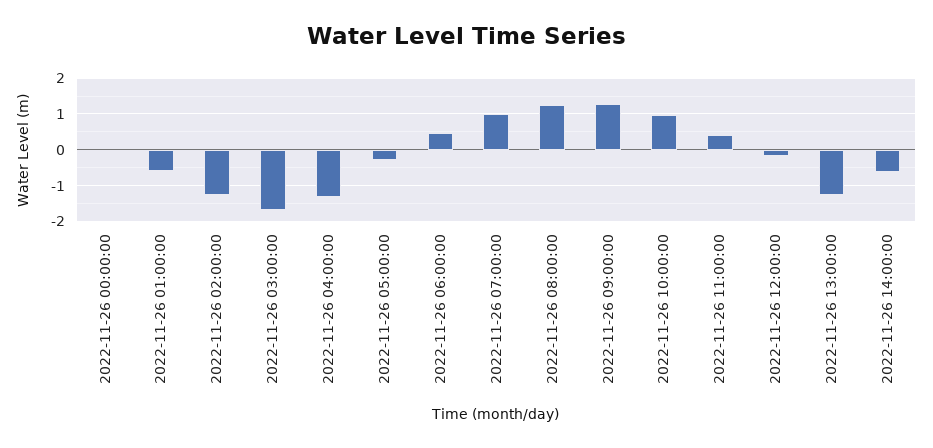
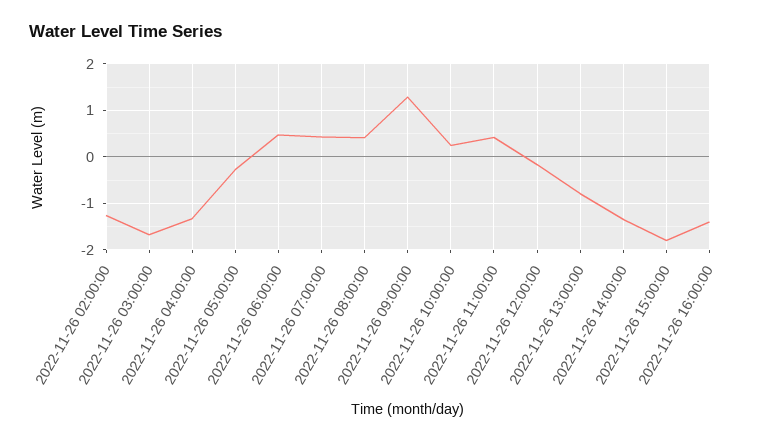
2022-11-26 00:00:00: 0 -> none
2022-11-26 01:00:00: -0.6 -> none
2022-11-26 07:00:00: 1 -> 0.4
2022-11-26 08:00:00: 1.2 -> 0.4
2022-11-26 10:00:00: 1 -> 0.2
2022-11-26 13:00:00: -1.2 -> -0.8
2022-11-26 14:00:00: -0.6 -> -1.4
2022-11-26 15:00:00: none -> -1.8
2022-11-26 16:00:00: none -> -1.4

